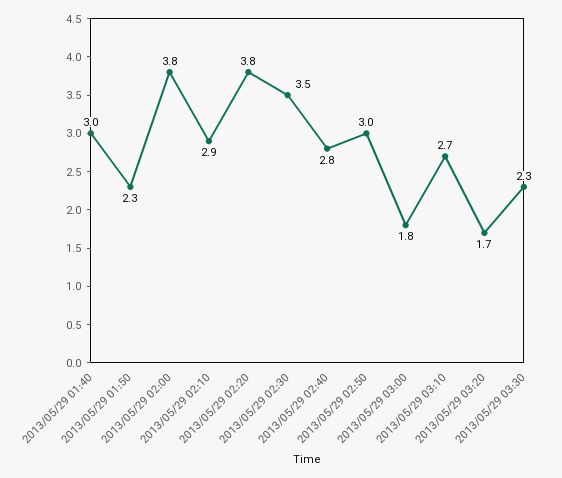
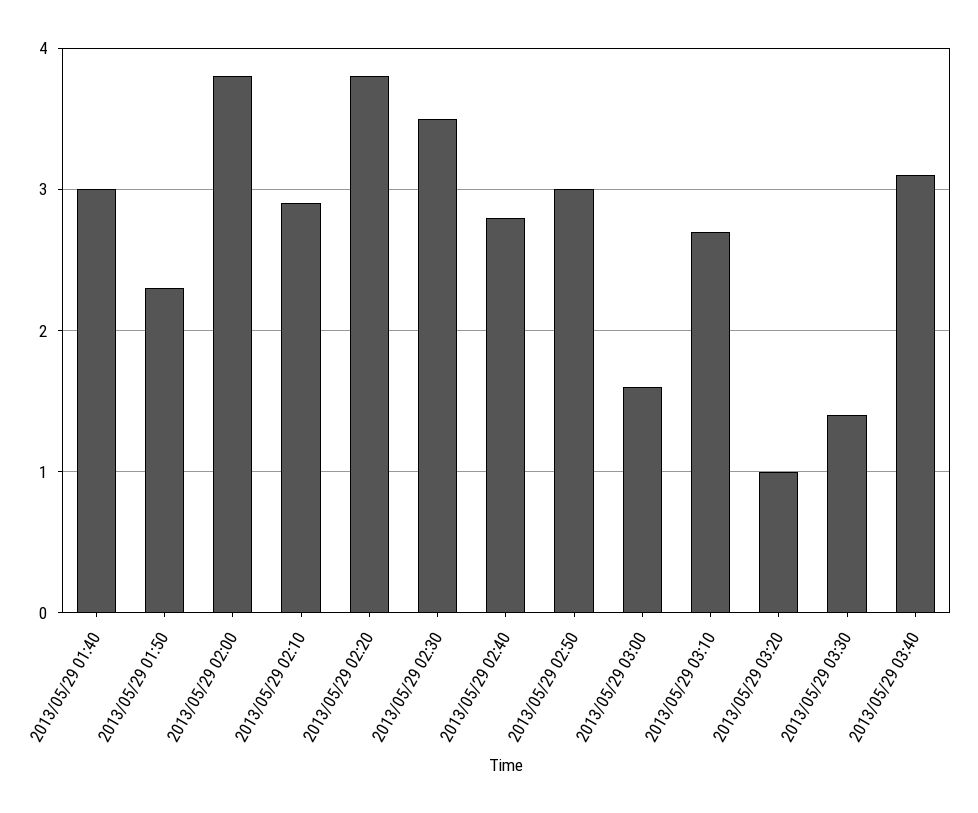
2013/05/29 03:00: 1.8 -> 1.6
2013/05/29 03:20: 1.7 -> 1
2013/05/29 03:30: 2.3 -> 1.4
2013/05/29 03:40: none -> 3.1

